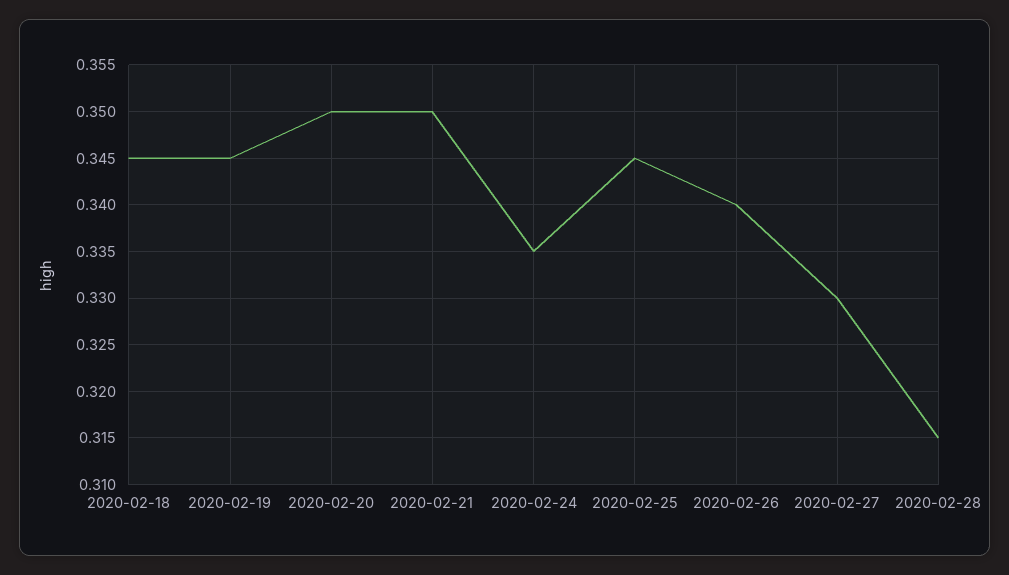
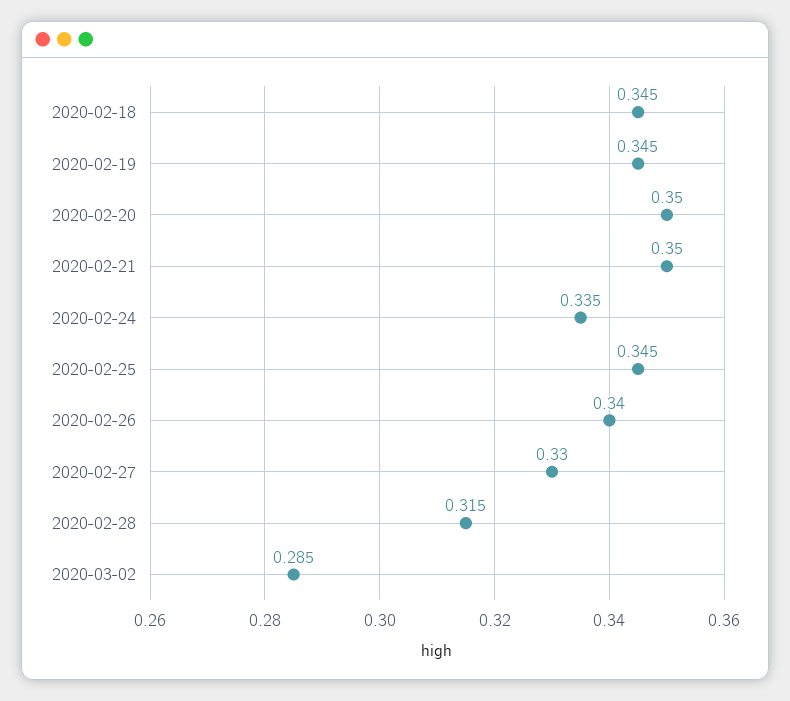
2020-03-02: none -> 0.285

